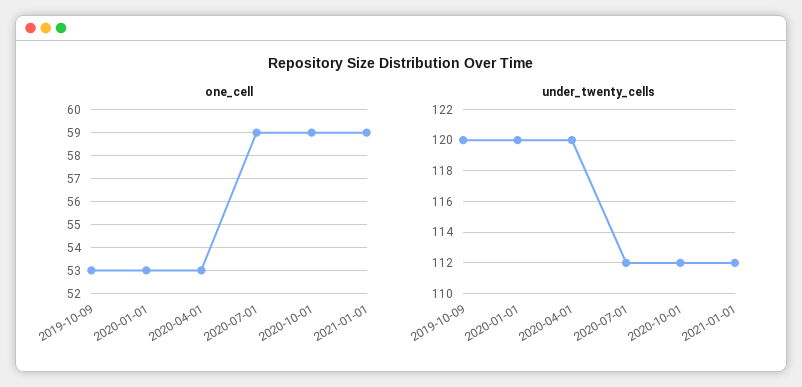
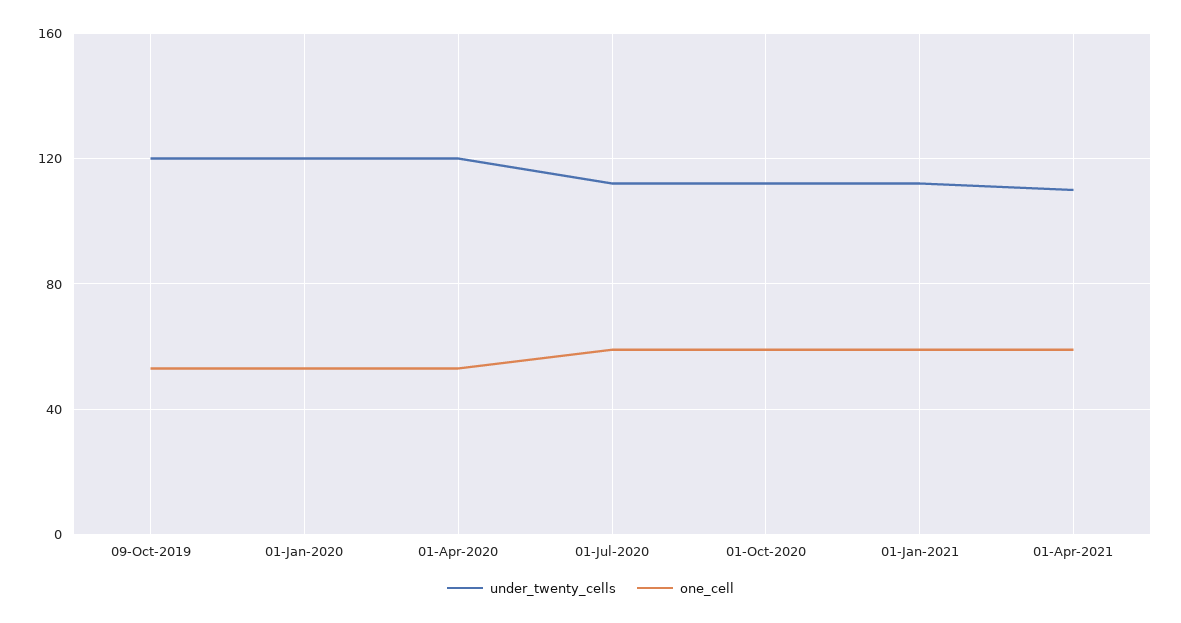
under_twenty_cells, 01-Apr-2021: none -> 110
one_cell, 01-Apr-2021: none -> 60

